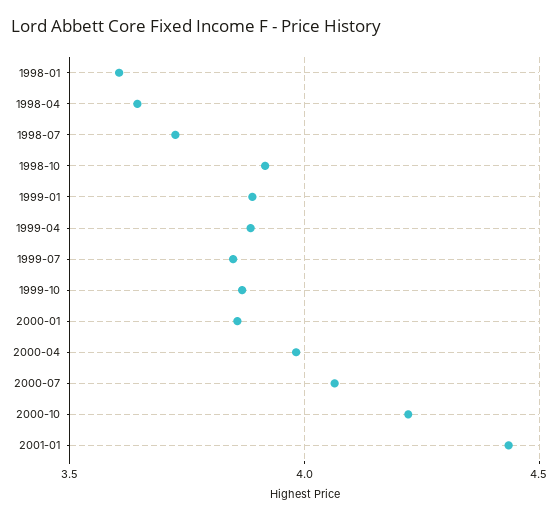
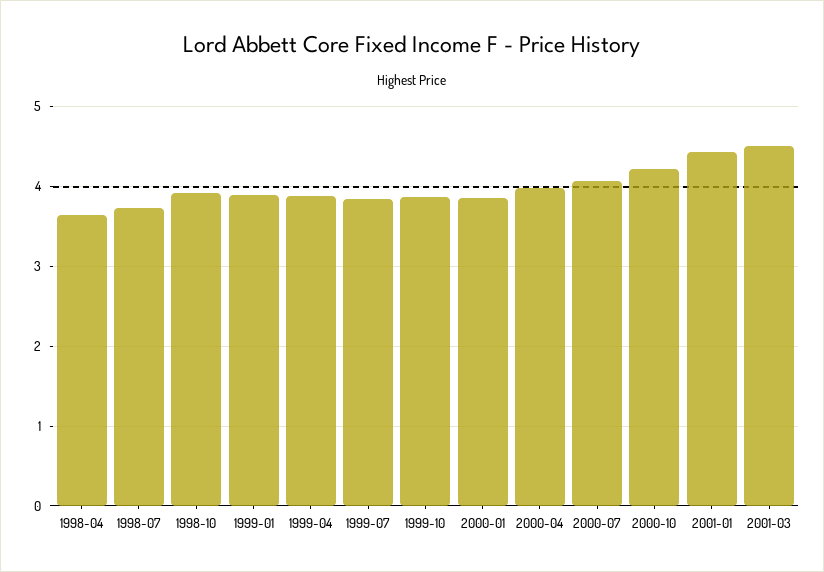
1998-01: 3.6 -> none
2001-03: none -> 4.5

